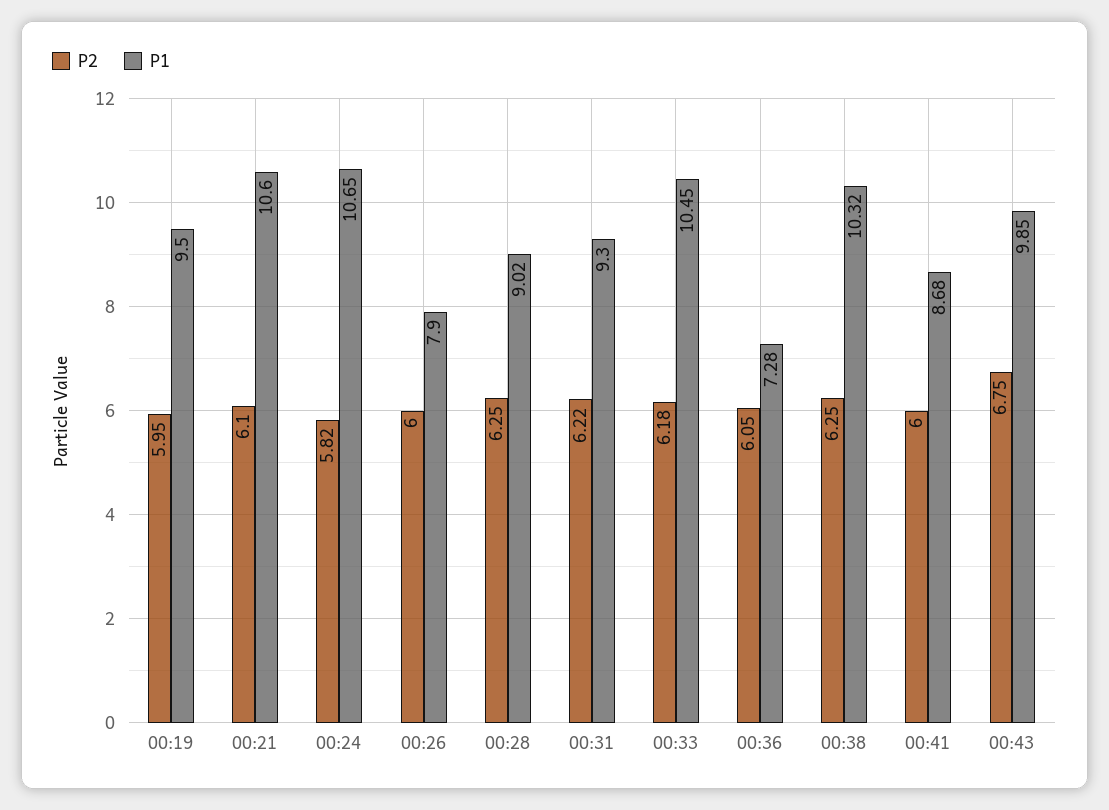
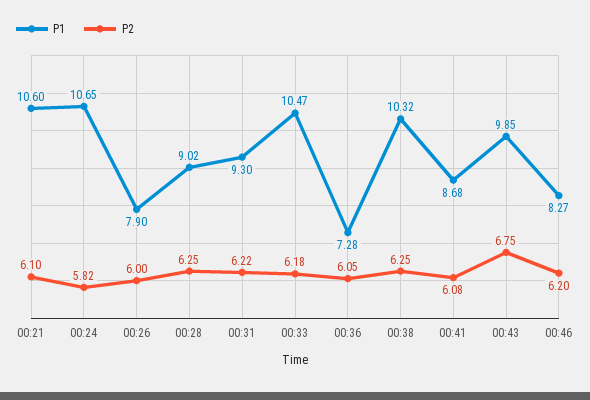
P2, 00:19: 5.95 -> none
P1, 00:19: 9.5 -> none
P1, 00:33: 10.45 -> 10.47
P2, 00:41: 6 -> 6.08
P1, 00:46: none -> 8.27
P2, 00:46: none -> 6.2

